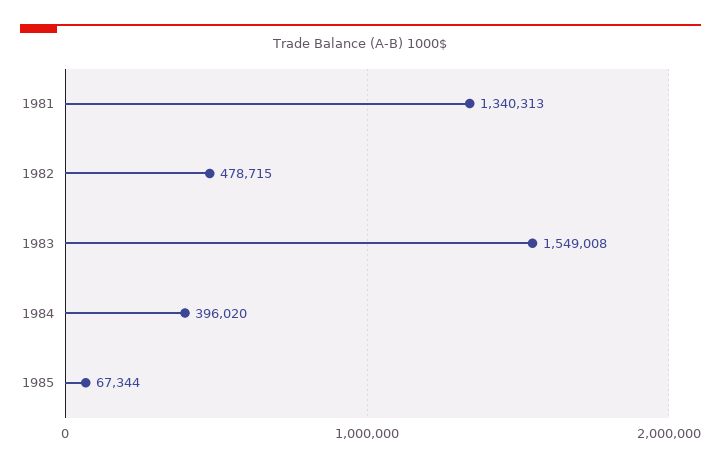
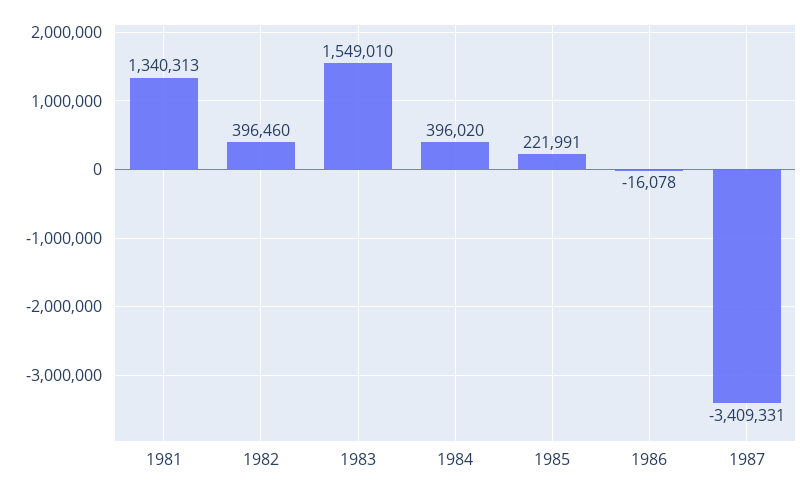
1982: 478715 -> 396460
1983: 1549008 -> 1549010
1985: 67344 -> 221991
1986: none -> -16078
1987: none -> -3409331

